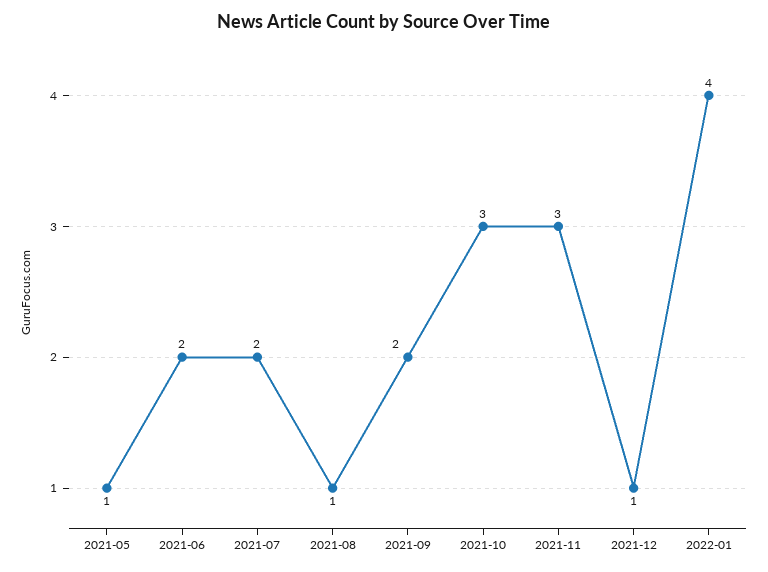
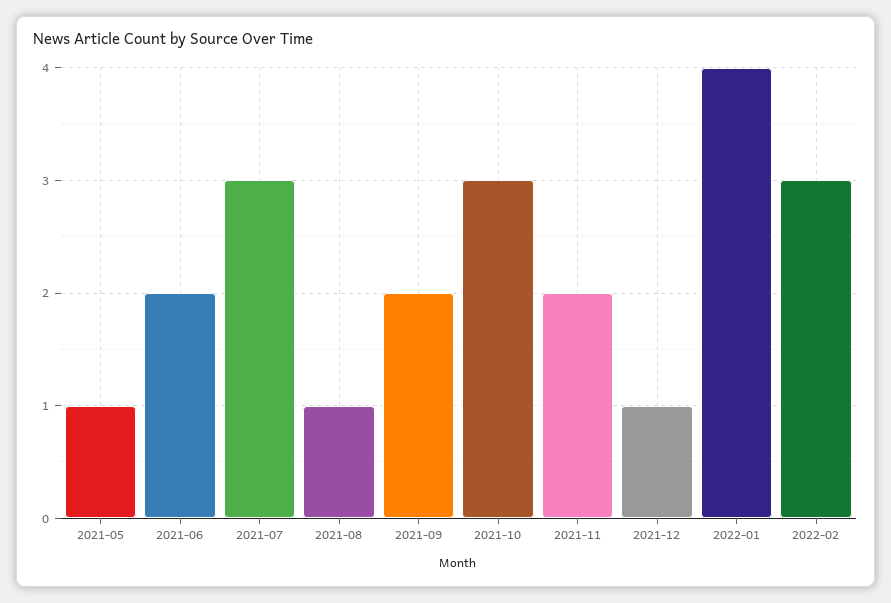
2021-07: 2 -> 3
2021-11: 3 -> 2
2022-02: none -> 3

